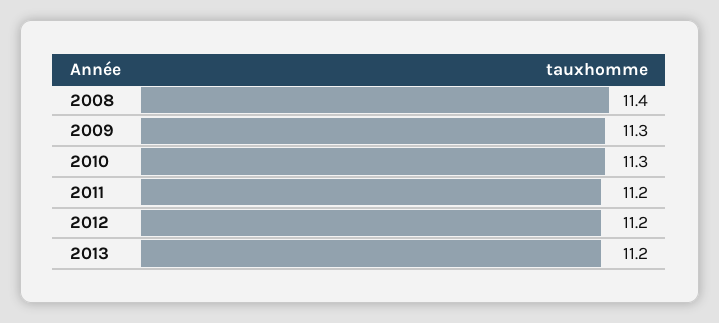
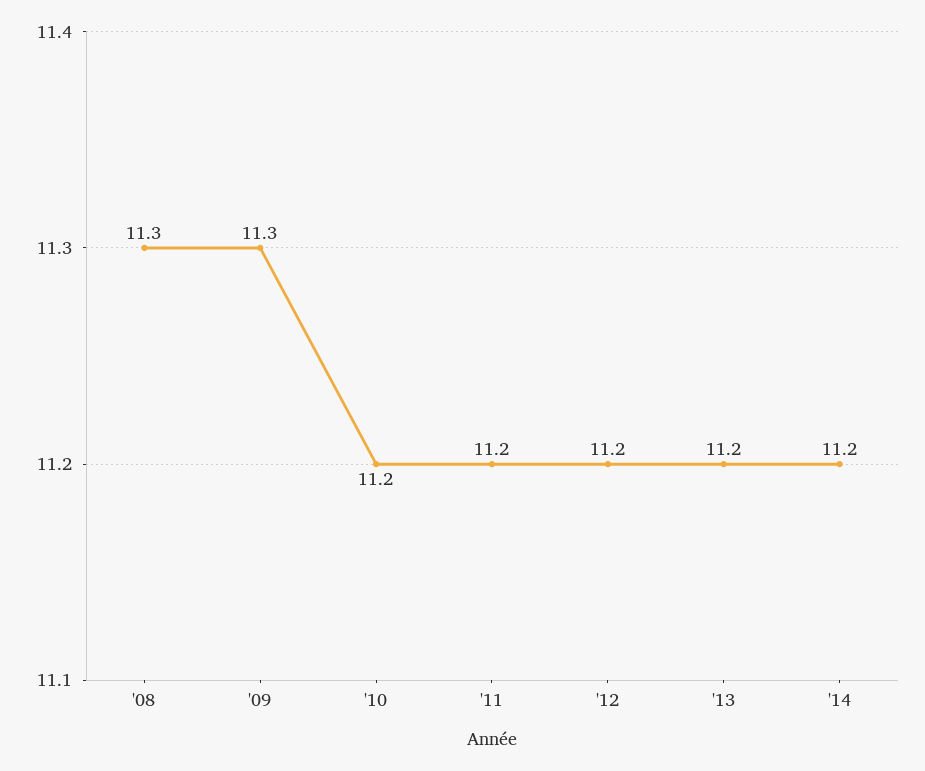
2008: 11.4 -> 11.3
2010: 11.3 -> 11.2
'14: none -> 11.2

